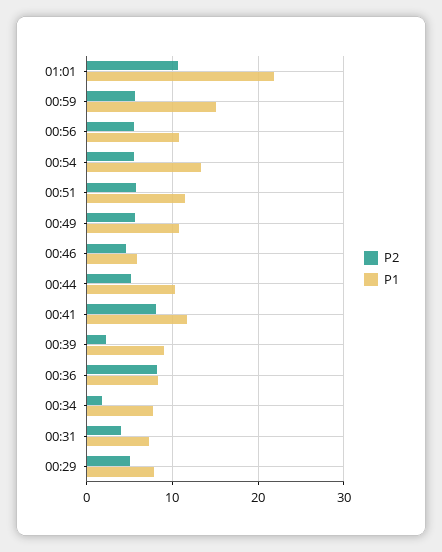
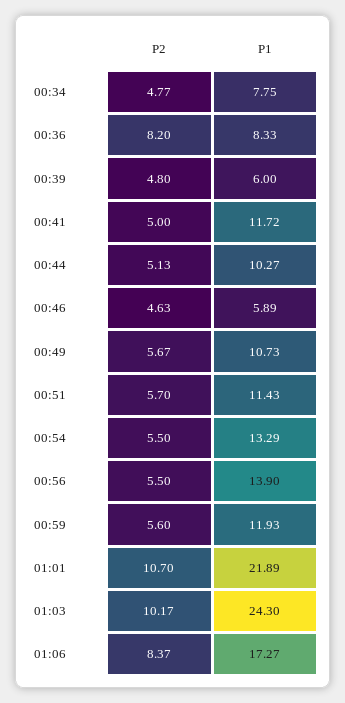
P1, 00:59: 15 -> 11.93
P1, 00:56: 11 -> 13.9
P2, 00:41: 8 -> 5
P2, 00:39: 2 -> 4.8
P1, 00:39: 9 -> 6
P2, 00:34: 2 -> 4.77
P2, 00:31: 4 -> none
P1, 00:31: 7 -> none
P2, 00:29: 5 -> none
P1, 00:29: 8 -> none
P2, 01:03: none -> 10.17
P1, 01:03: none -> 24.3
P2, 01:06: none -> 8.37
P1, 01:06: none -> 17.27

